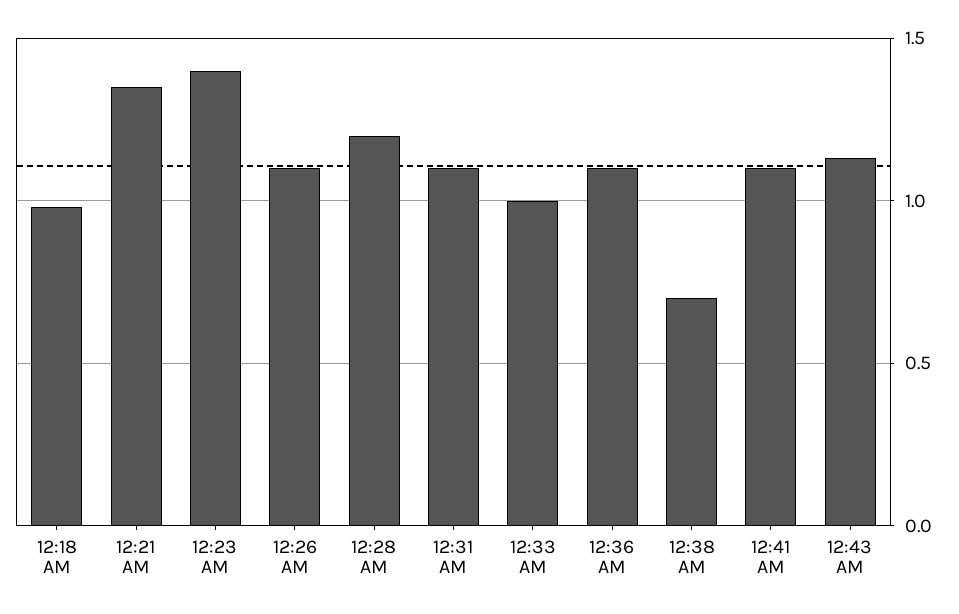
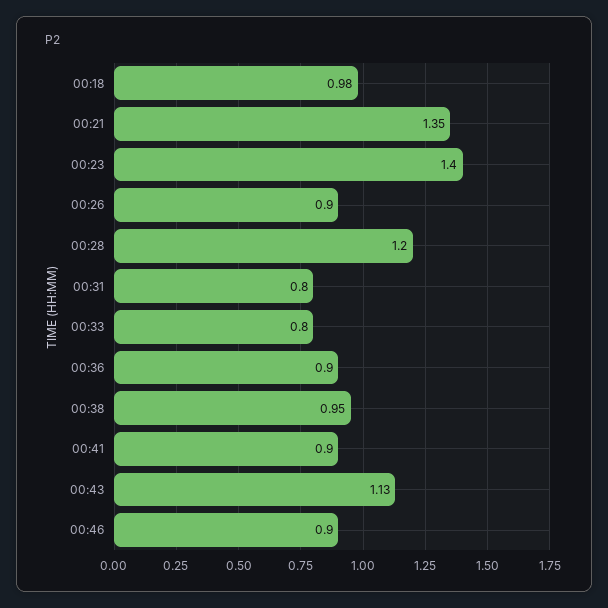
12:26 AM: 1.1 -> 0.9
12:31 AM: 1.1 -> 0.8
12:33 AM: 1 -> 0.8
12:36 AM: 1.1 -> 0.9
12:38 AM: 0.7 -> 0.95
12:41 AM: 1.1 -> 0.9
00:46: none -> 0.9

